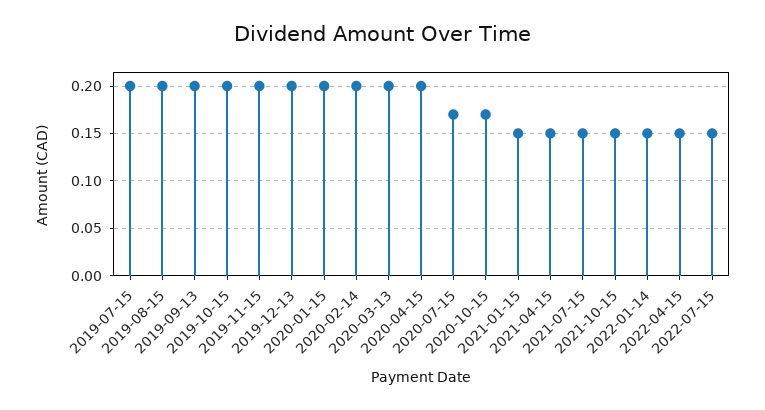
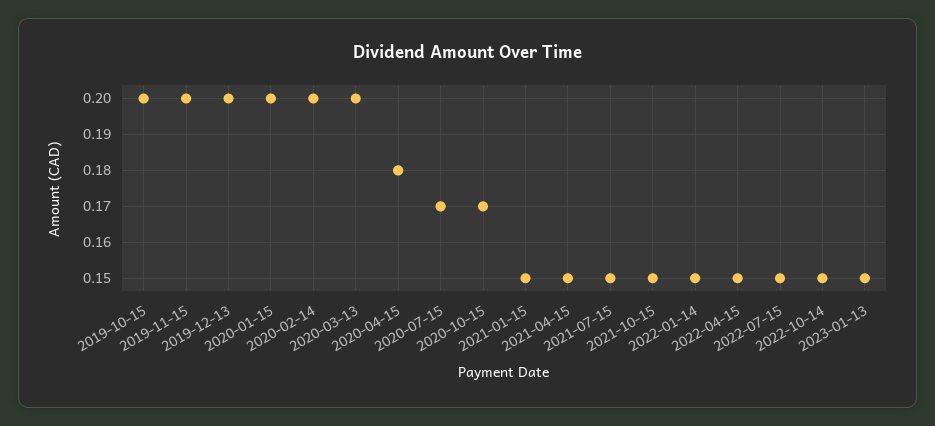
2019-07-15: 0.2 -> none
2019-08-15: 0.2 -> none
2019-09-13: 0.2 -> none
2020-04-15: 0.2 -> 0.18
2022-10-14: none -> 0.15
2023-01-13: none -> 0.15

